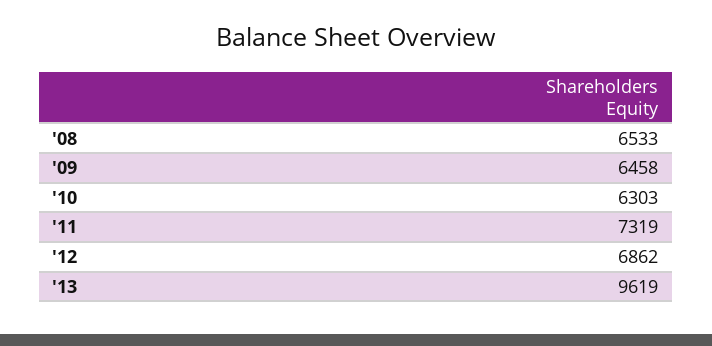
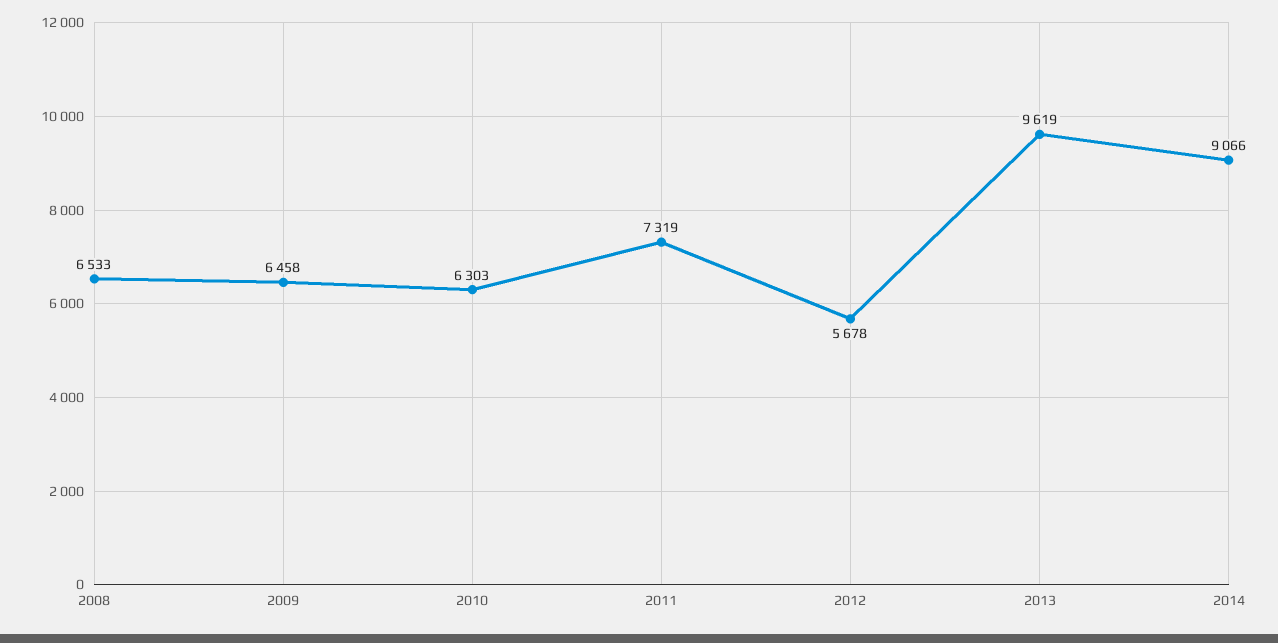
'12: 6862 -> 5678
2014: none -> 9066

